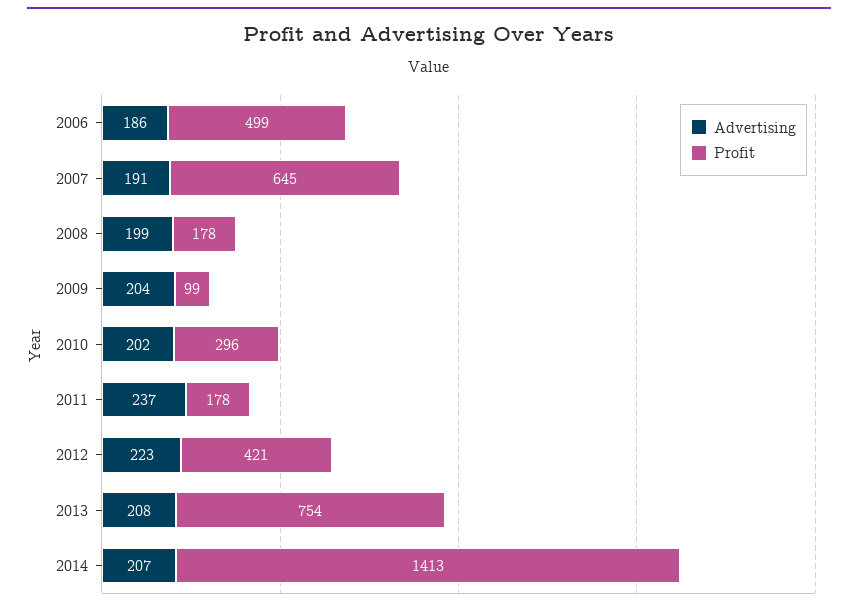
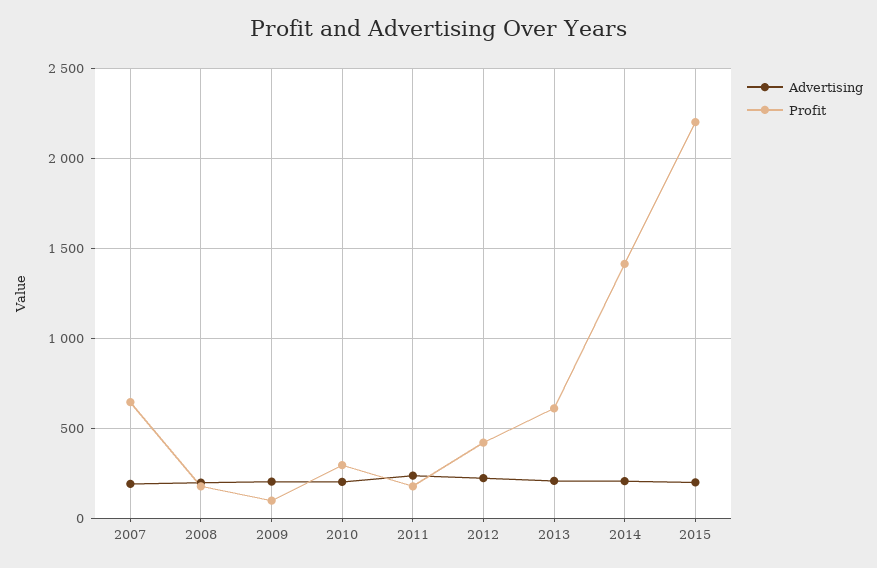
Advertising, 2006: 186 -> none
Profit, 2006: 499 -> none
Profit, 2013: 754 -> 600
Advertising, 2015: none -> 200
Profit, 2015: none -> 2200

